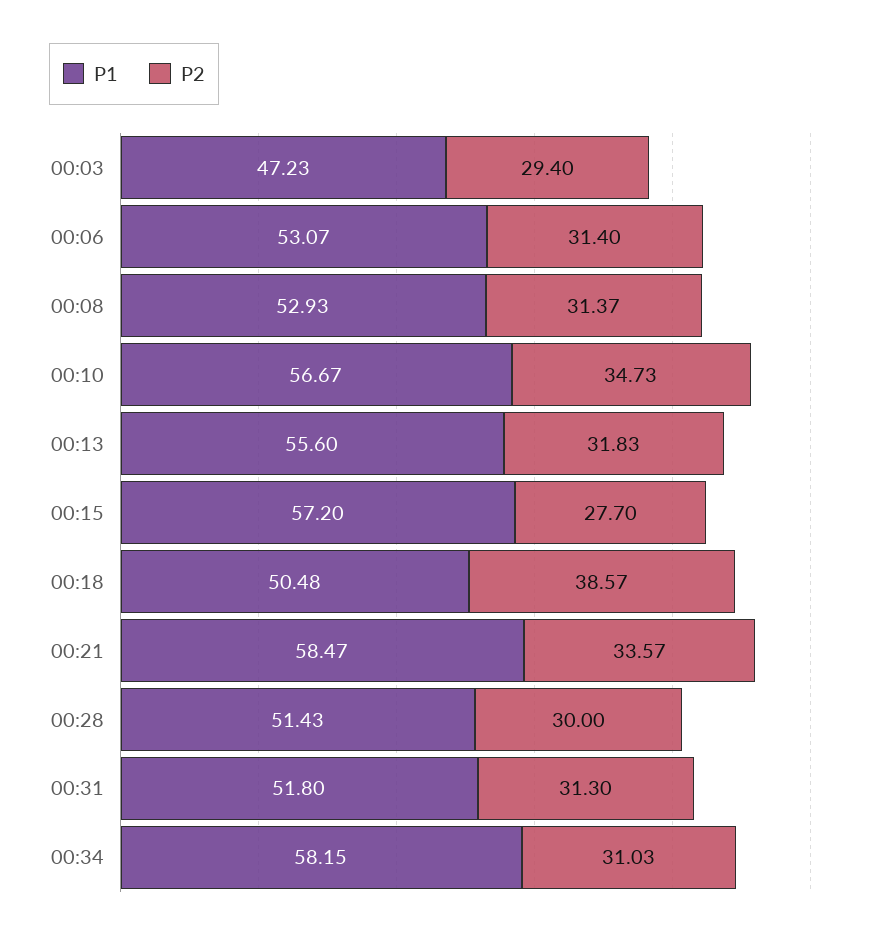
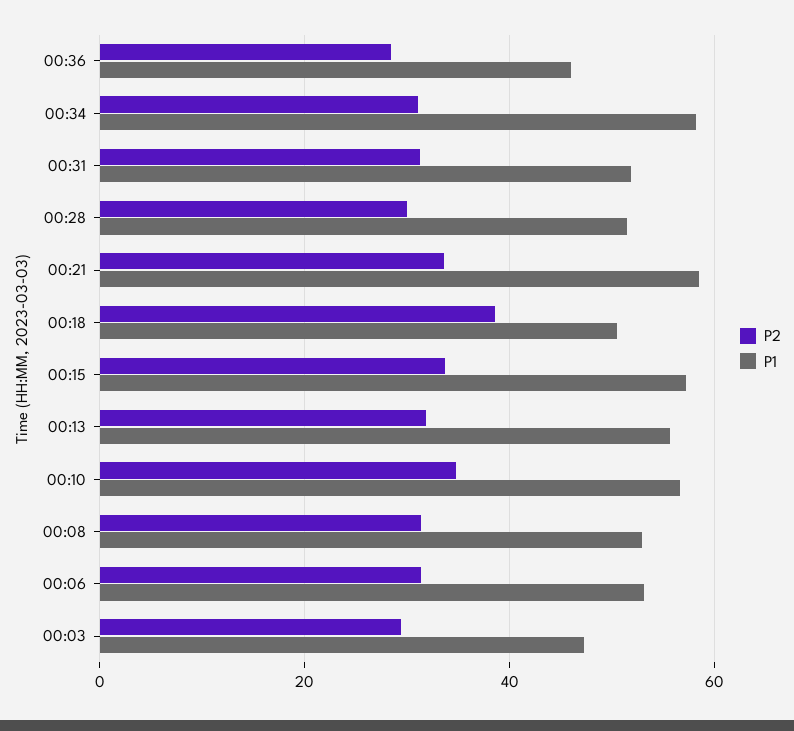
P2, 00:15: 27.7 -> 34
P2, 00:36: none -> 28
P1, 00:36: none -> 46

